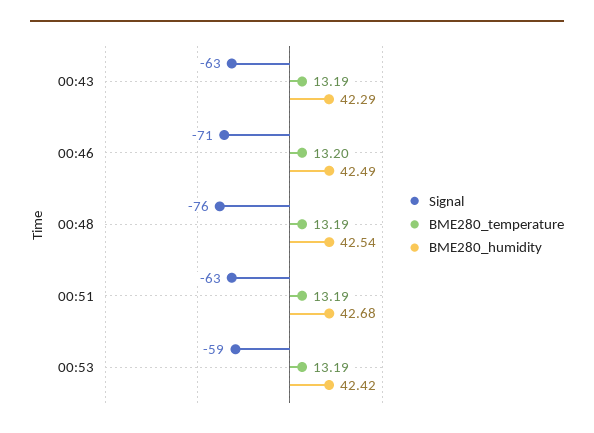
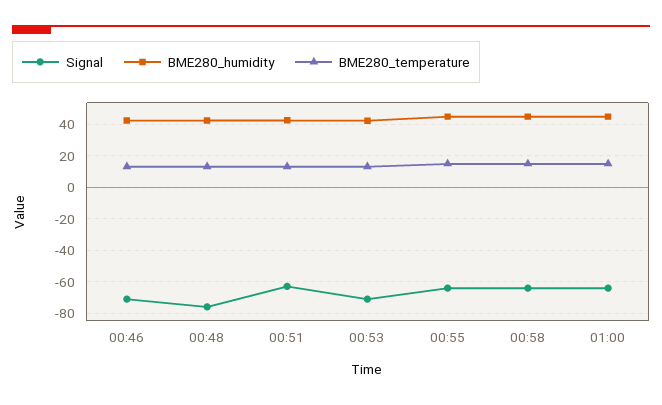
Signal, 00:43: -63 -> none
BME280_temperature, 00:43: 13.19 -> none
BME280_humidity, 00:43: 42.29 -> none
Signal, 00:53: -59 -> -70
Signal, 00:55: none -> -65
BME280_humidity, 00:55: none -> 45
BME280_temperature, 00:55: none -> 15
Signal, 00:58: none -> -65
BME280_humidity, 00:58: none -> 45
BME280_temperature, 00:58: none -> 15
Signal, 01:00: none -> -65
BME280_humidity, 01:00: none -> 45
BME280_temperature, 01:00: none -> 15

